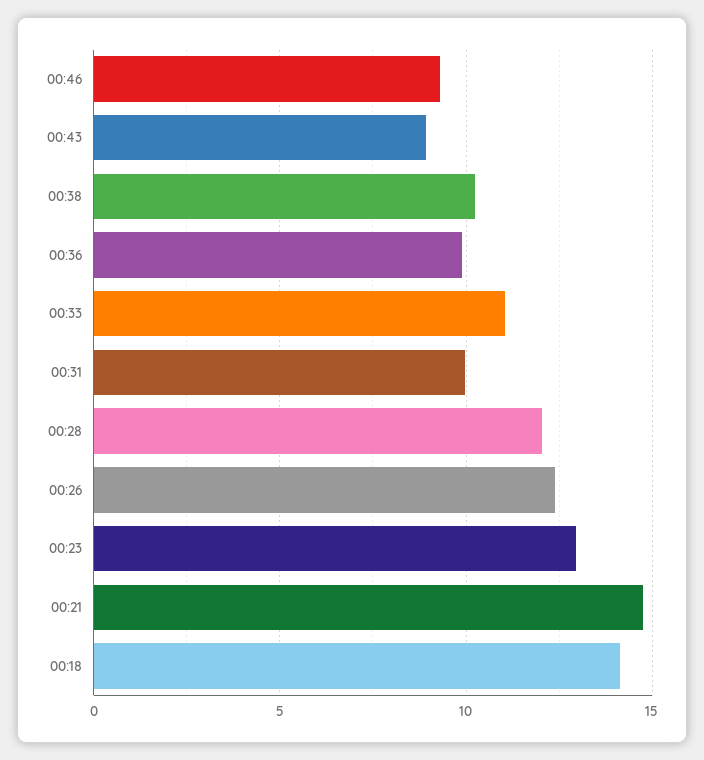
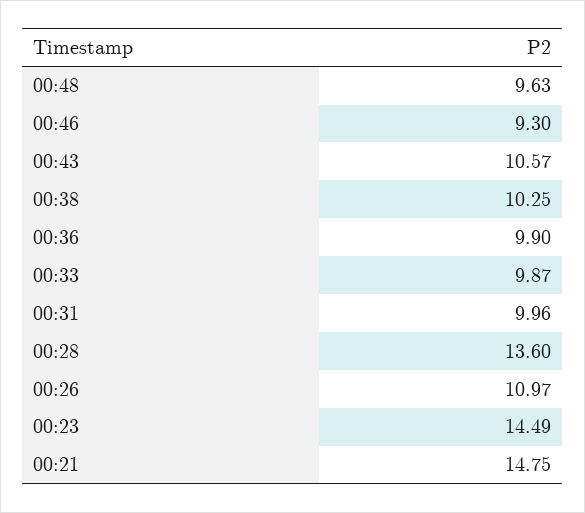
00:43: 9 -> 10.57
00:33: 11 -> 9.87
00:28: 12 -> 13.6
00:26: 12.5 -> 10.97
00:23: 13 -> 14.49
00:18: 14 -> none
00:48: none -> 9.63

